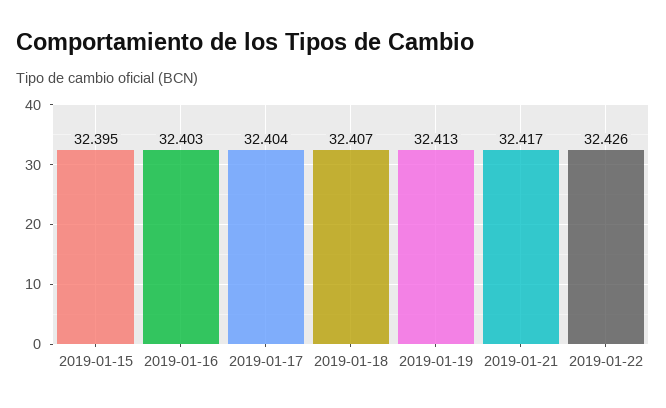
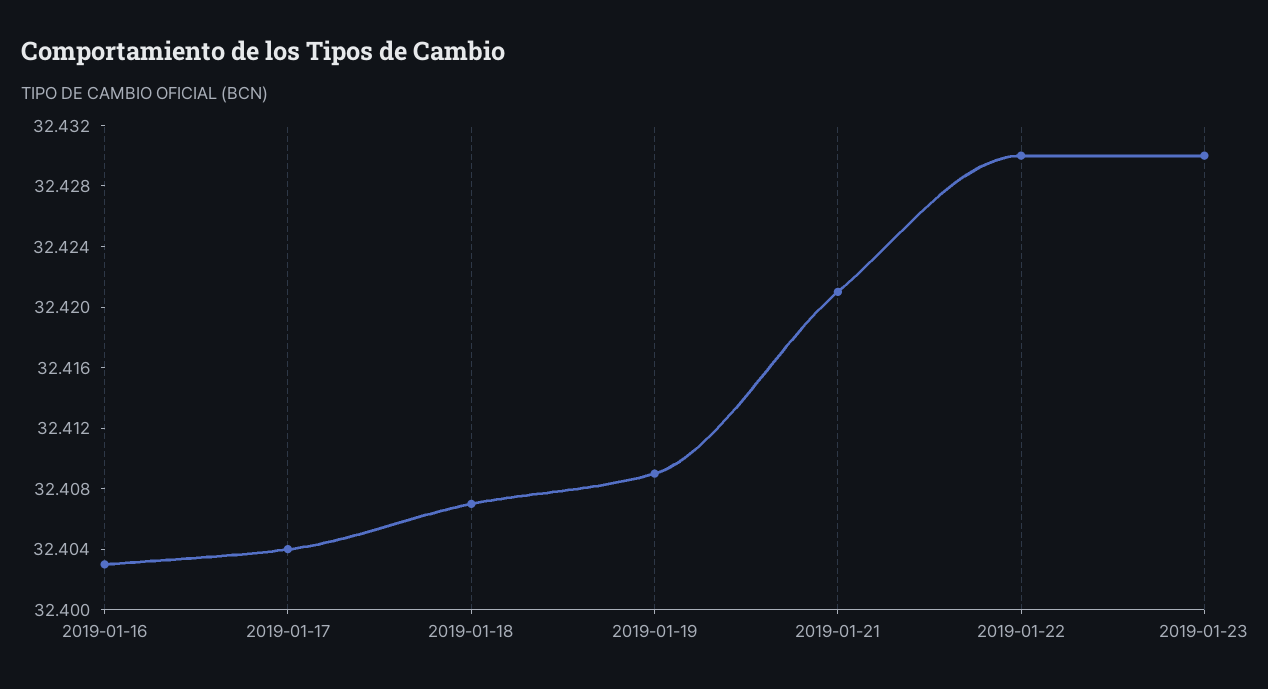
2019-01-15: 32.395 -> none
2019-01-19: 32.413 -> 32.409
2019-01-21: 32.417 -> 32.421
2019-01-22: 32.426 -> 32.43
2019-01-23: none -> 32.43

